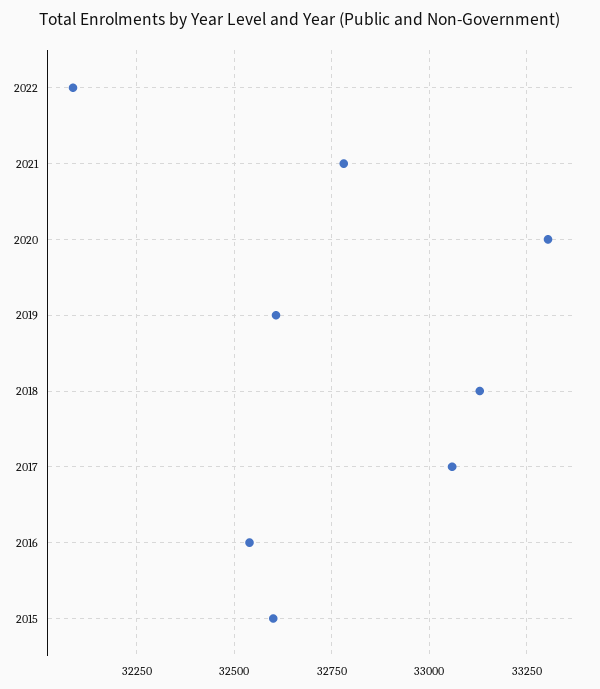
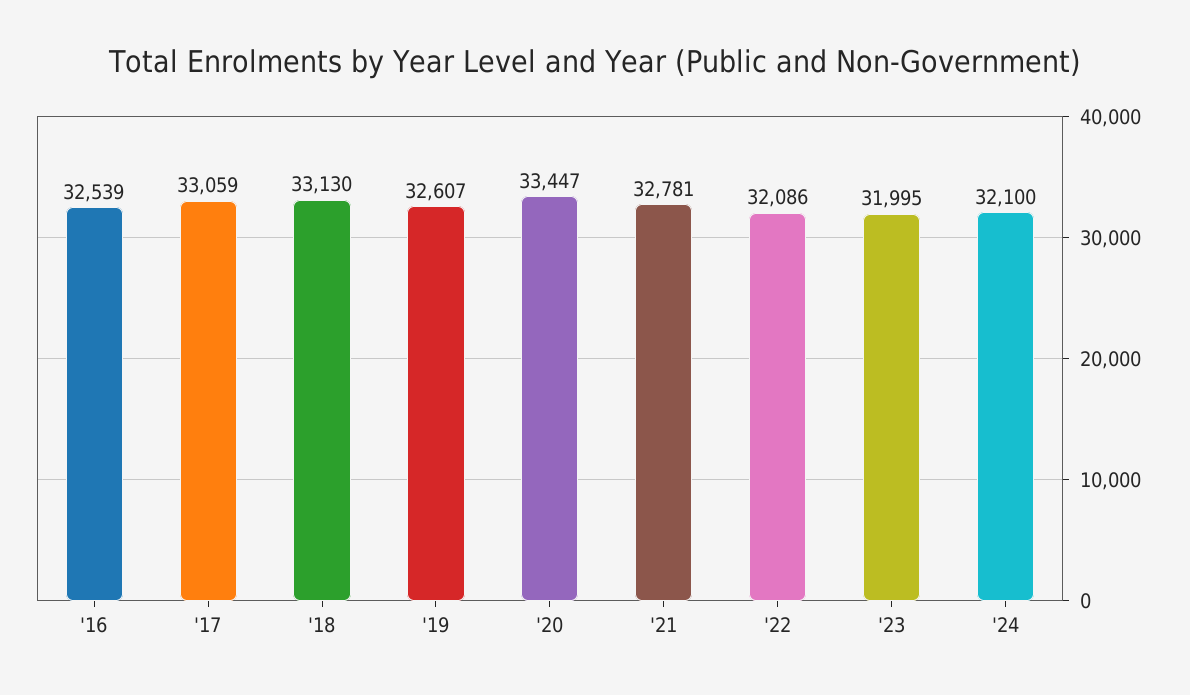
2020: 33300 -> 33447
2015: 32600 -> none
'23: none -> 31995
'24: none -> 32100

